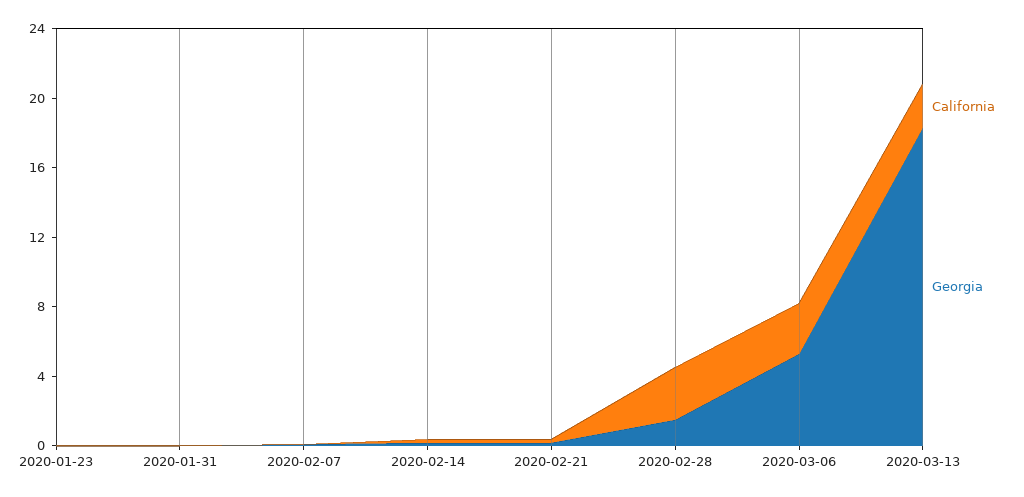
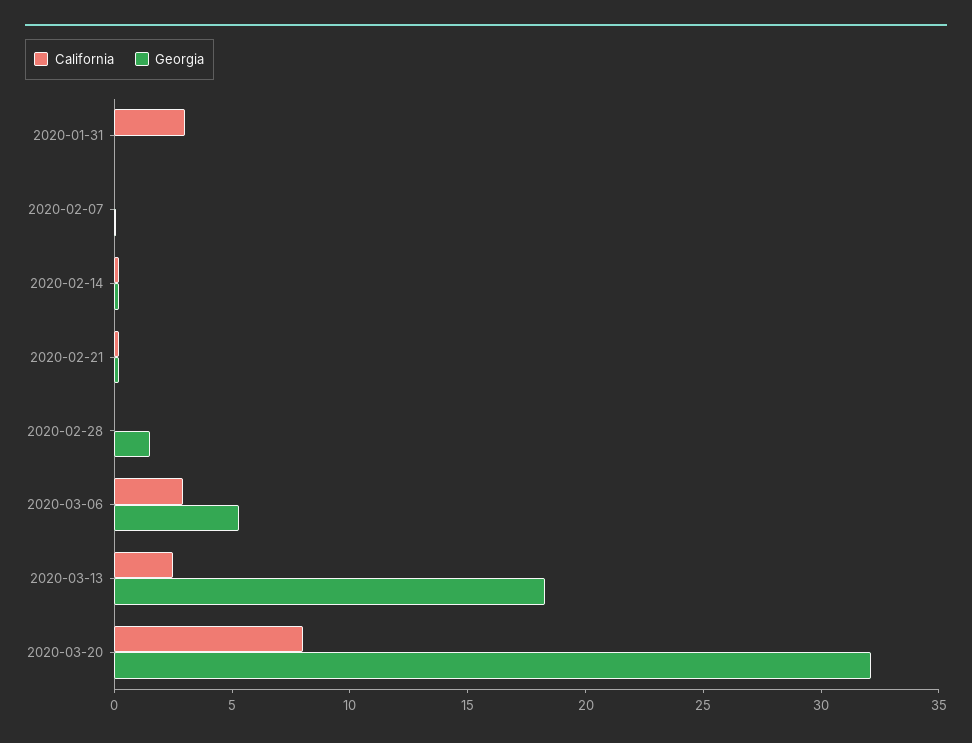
California, 2020-01-23: 0 -> none
Georgia, 2020-01-23: 0 -> none
California, 2020-01-31: 0 -> 3
California, 2020-02-28: 3 -> 0
California, 2020-03-20: none -> 8
Georgia, 2020-03-20: none -> 32

